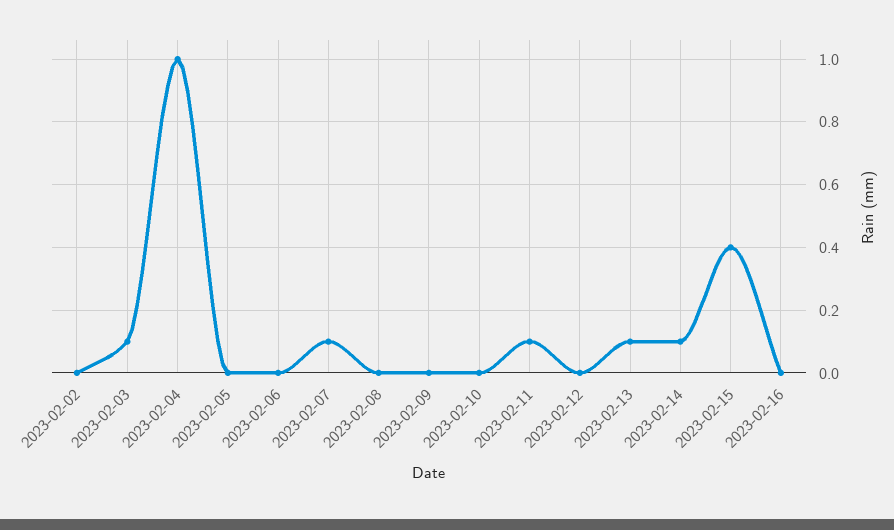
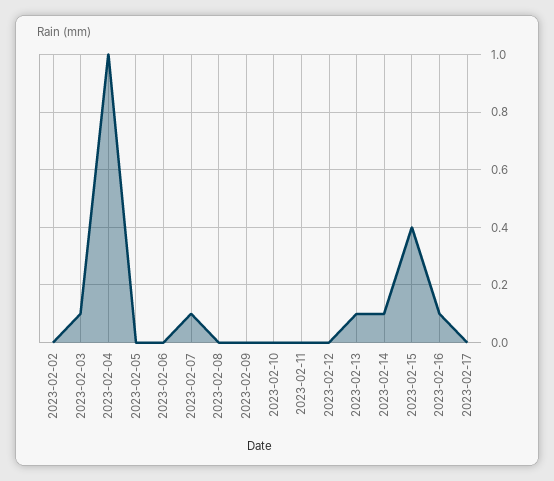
2023-02-11: 0.1 -> 0
2023-02-16: 0 -> 0.1
2023-02-17: none -> 0

